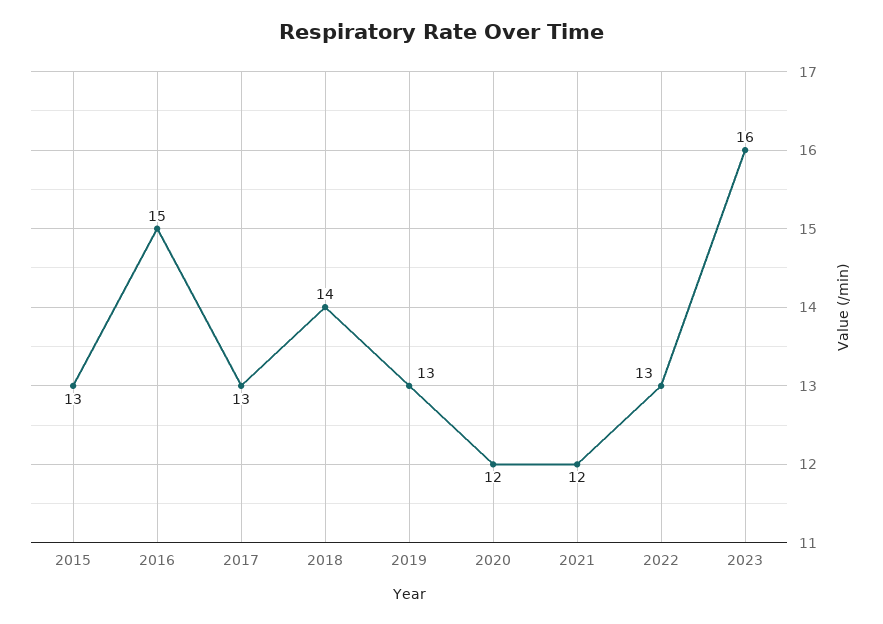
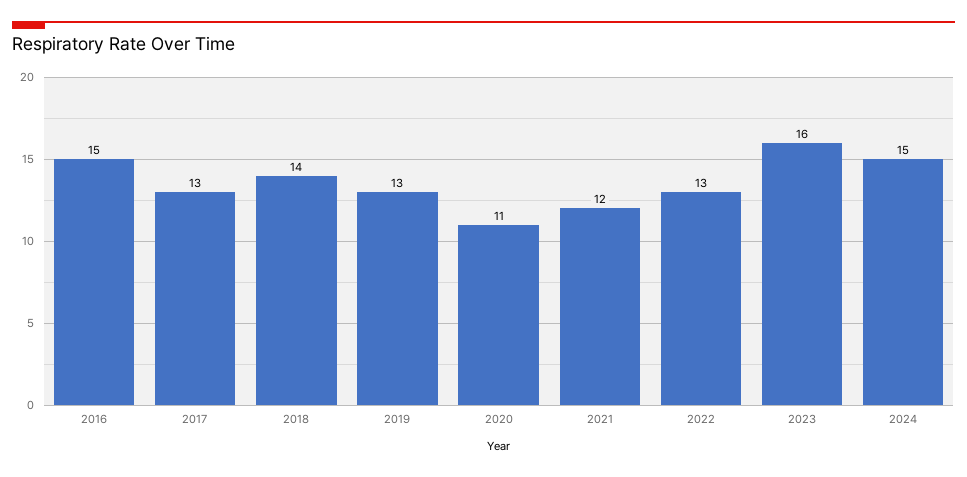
2015: 13 -> none
2020: 12 -> 11
2024: none -> 15

